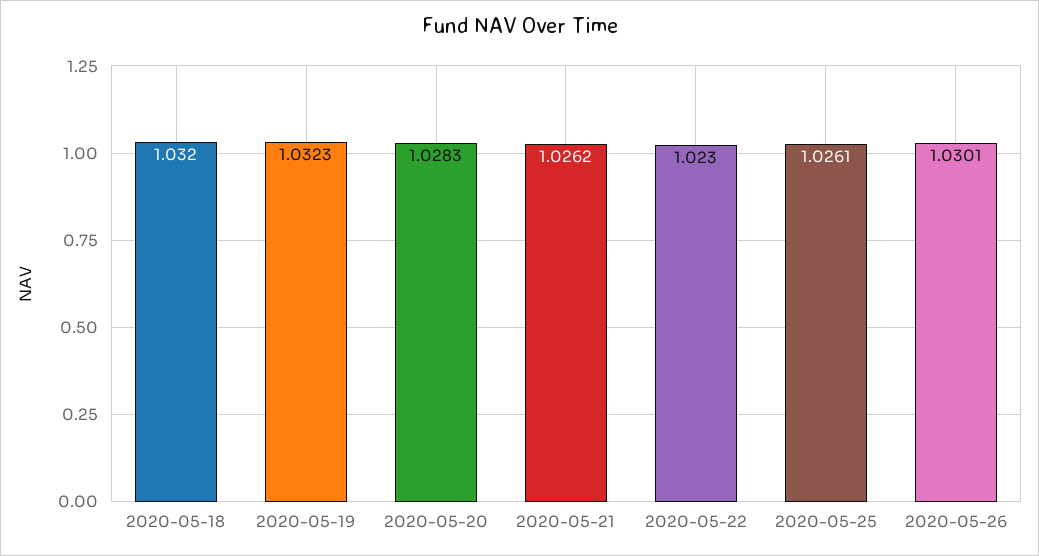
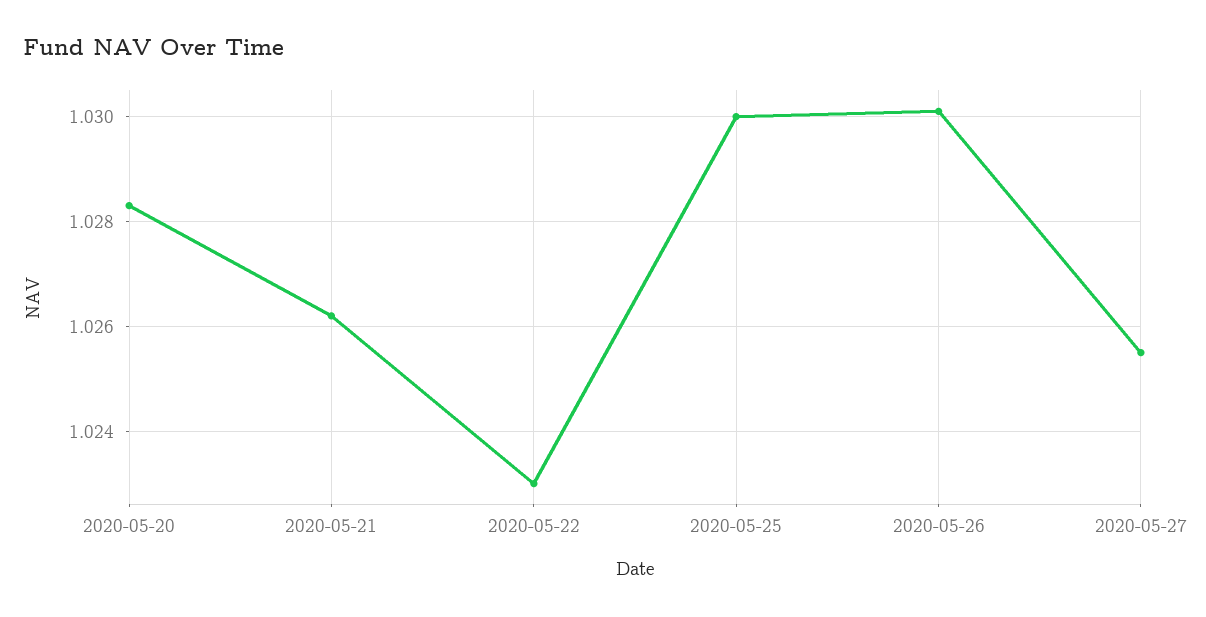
2020-05-18: 1.032 -> none
2020-05-19: 1.0323 -> none
2020-05-25: 1.0261 -> 1.03
2020-05-27: none -> 1.0255

